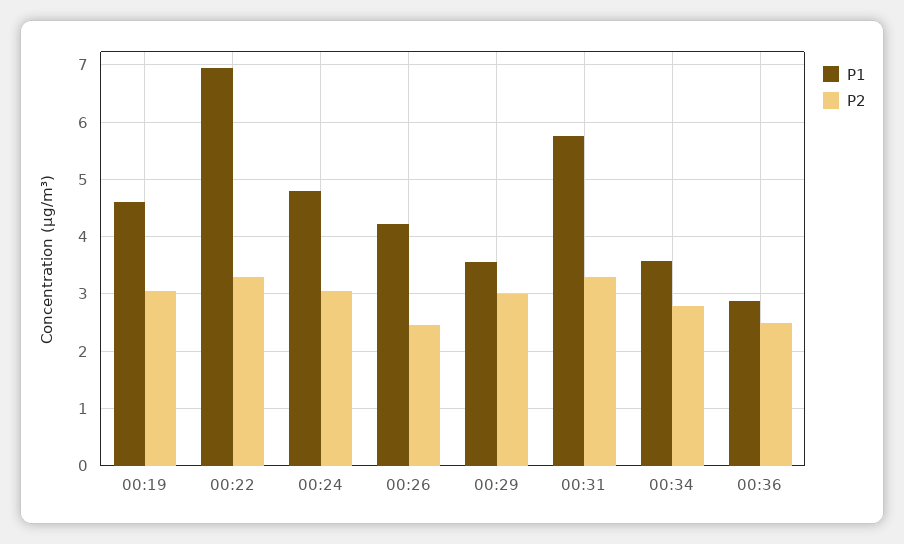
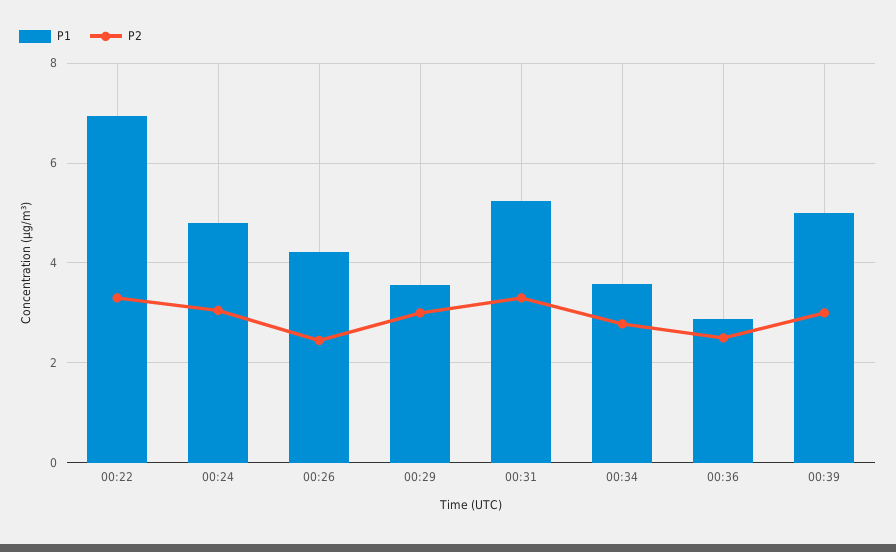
P1, 00:19: 4.6 -> none
P2, 00:19: 3 -> none
P1, 00:31: 5.8 -> 5.2
P1, 00:39: none -> 5
P2, 00:39: none -> 3

